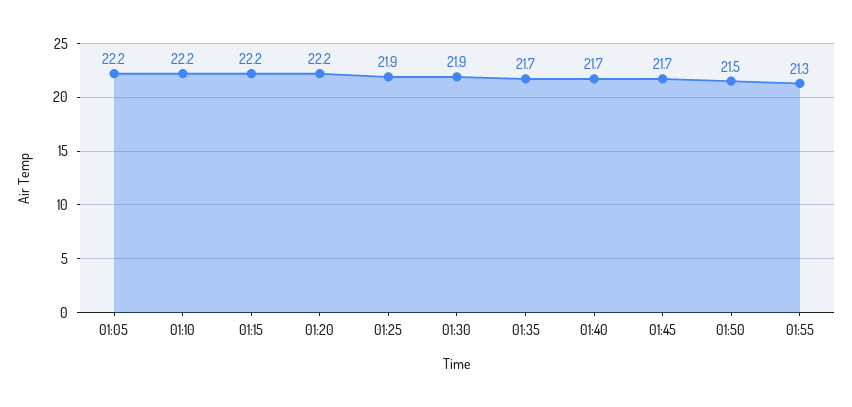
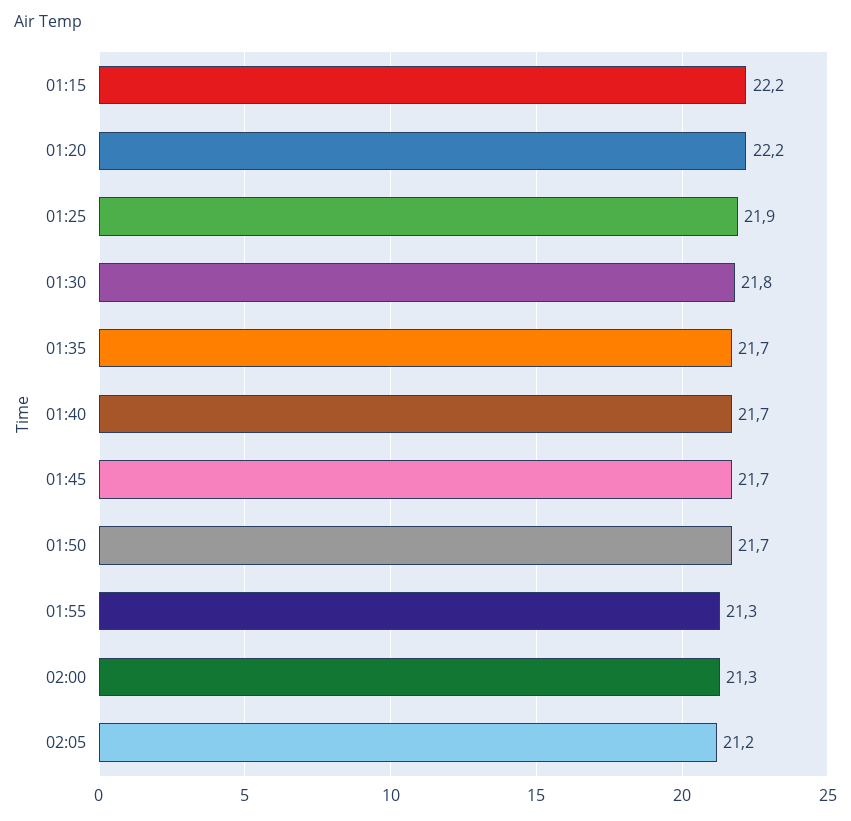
01:05: 22.2 -> none
01:10: 22.2 -> none
01:30: 21.9 -> 21.8
01:50: 21.5 -> 21.7
02:00: none -> 21.3
02:05: none -> 21.2

